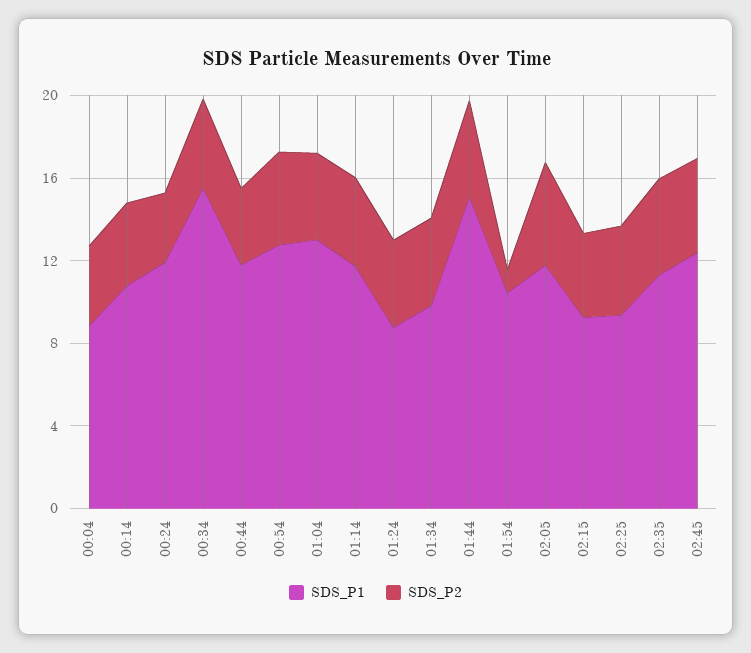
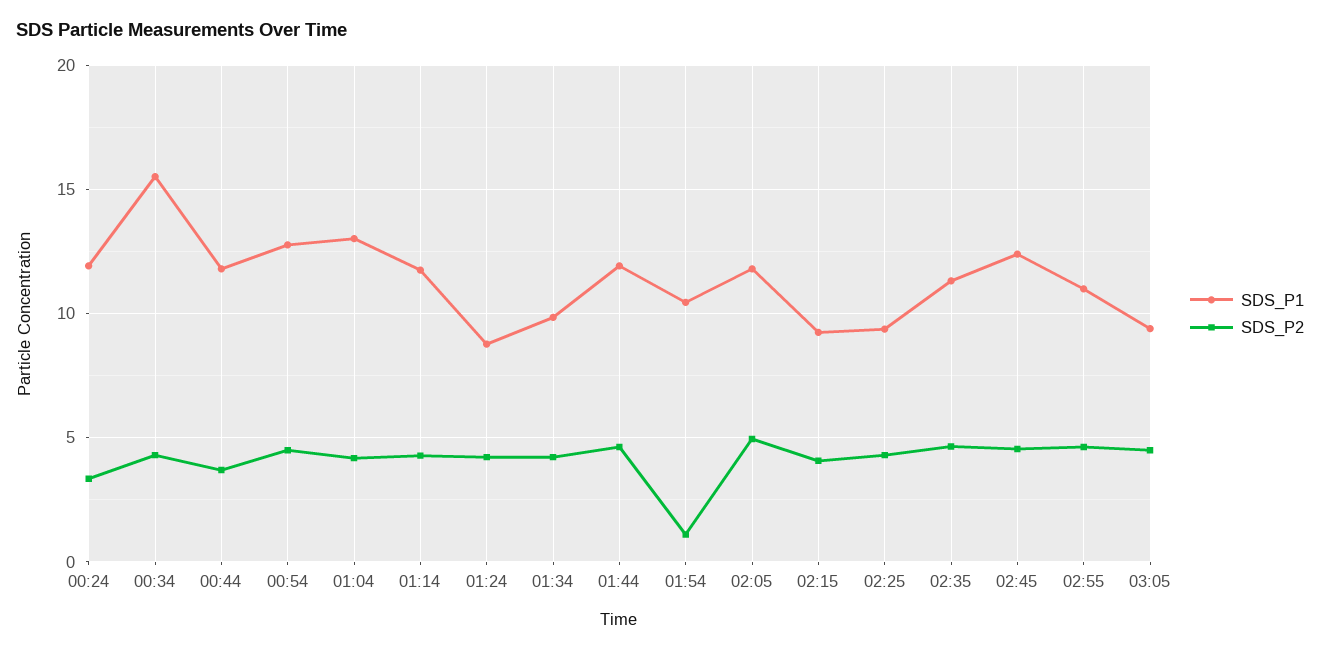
SDS_P1, 00:04: 9 -> none
SDS_P2, 00:04: 4 -> none
SDS_P1, 00:14: 11 -> none
SDS_P2, 00:14: 4 -> none
SDS_P1, 01:44: 15 -> 12
SDS_P1, 02:55: none -> 11
SDS_P2, 02:55: none -> 4.5
SDS_P1, 03:05: none -> 9.5
SDS_P2, 03:05: none -> 4.5

